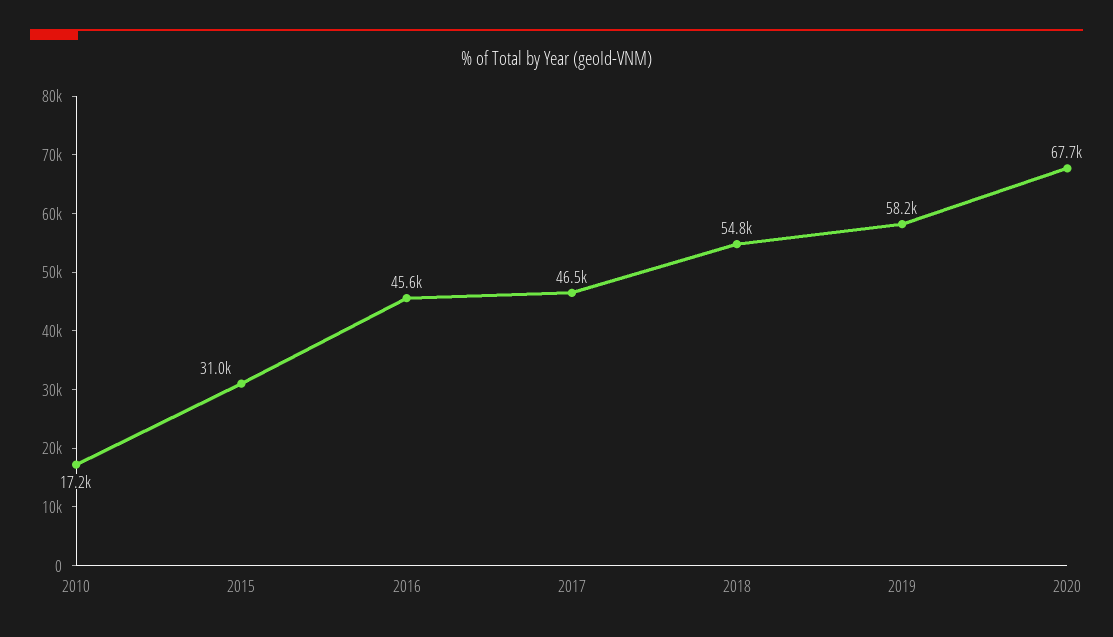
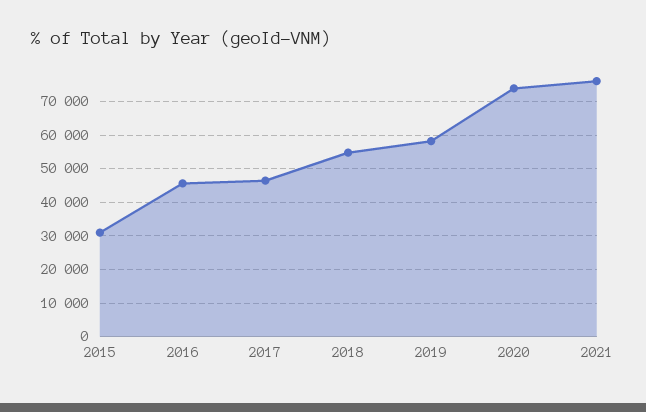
2010: 17200 -> none
2020: 67700 -> 74000
2021: none -> 76000

